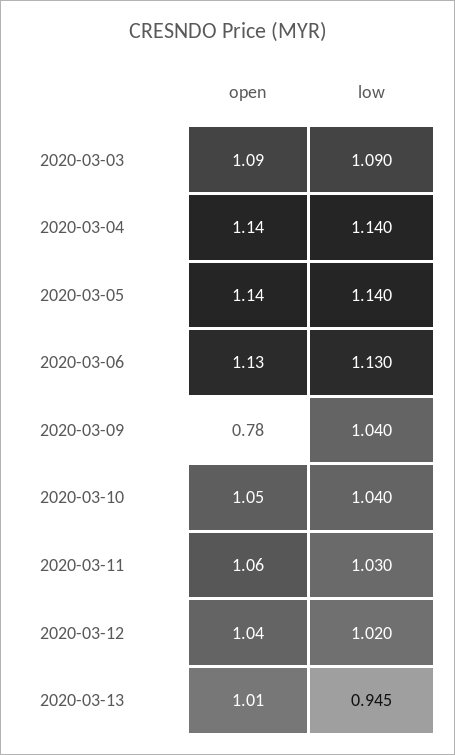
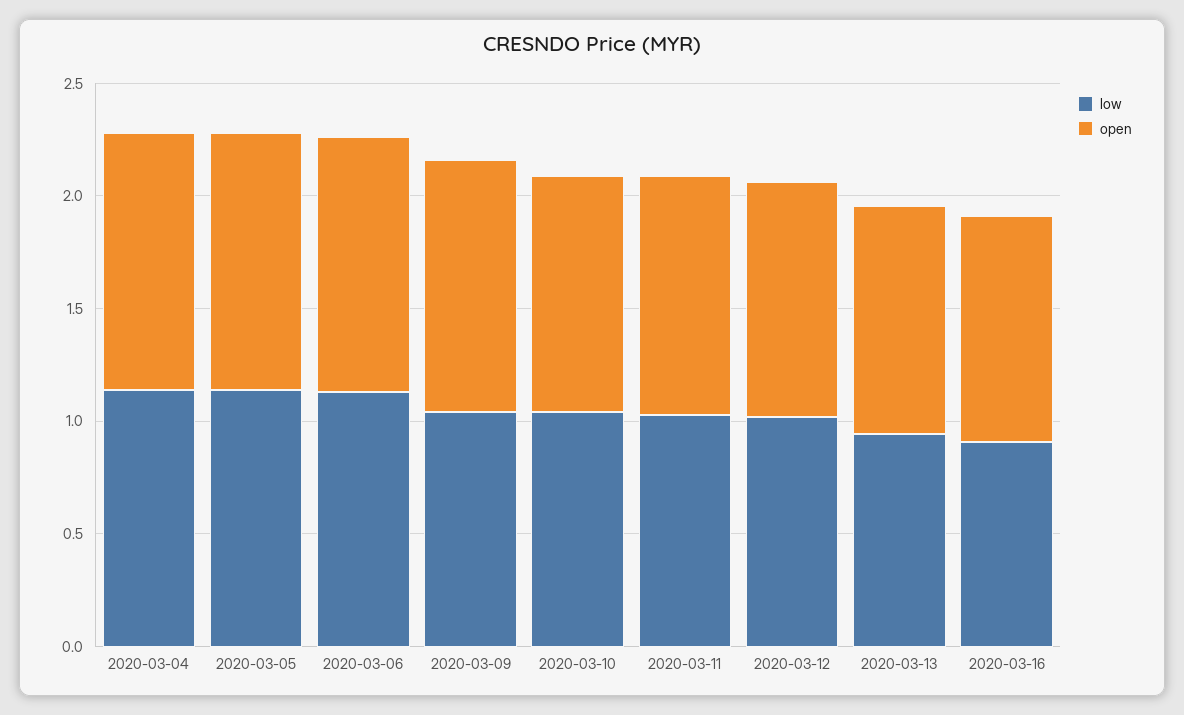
open, 2020-03-03: 1.09 -> none
low, 2020-03-03: 1.09 -> none
open, 2020-03-09: 0.78 -> 1.1
low, 2020-03-16: none -> 0.9
open, 2020-03-16: none -> 1

